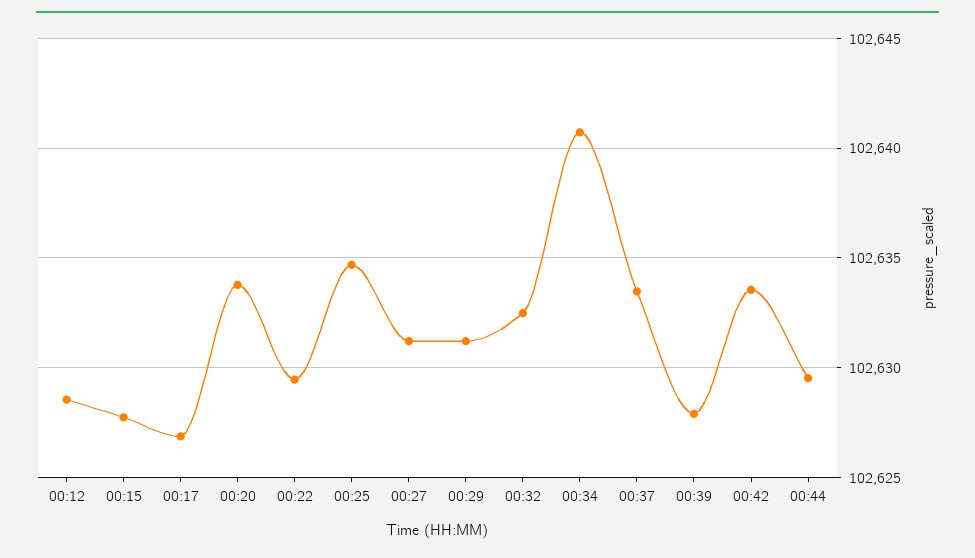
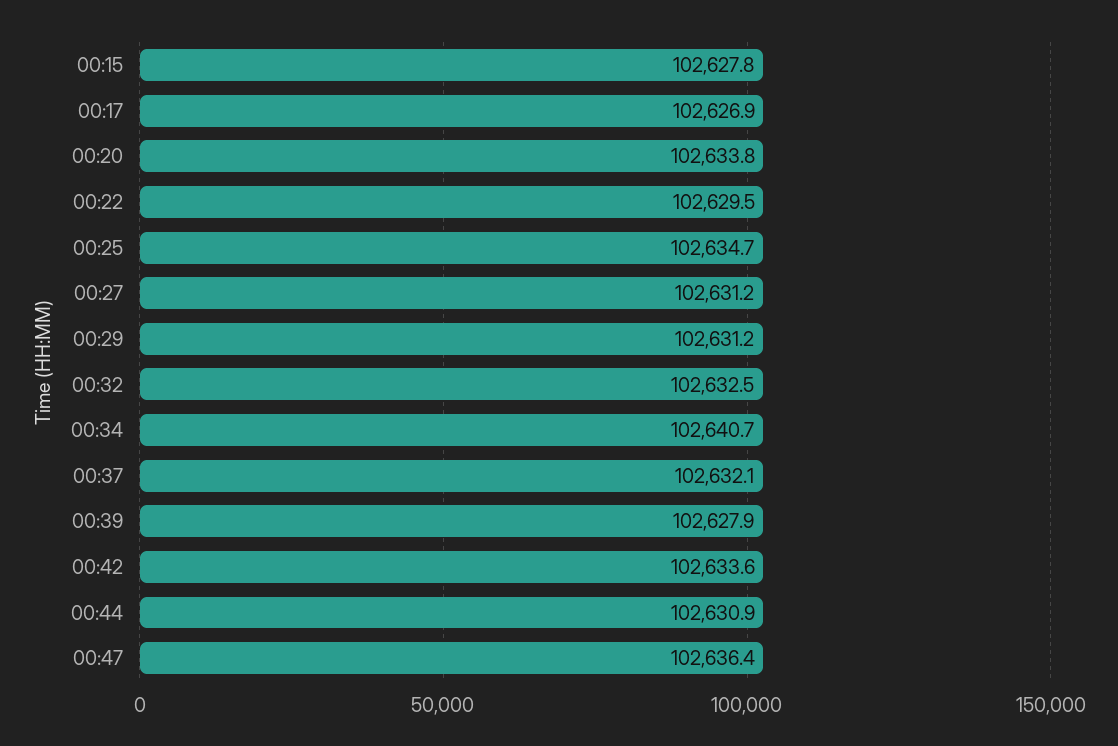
00:12: 102628.5 -> none
00:37: 102633.5 -> 102632.1
00:44: 102629.5 -> 102630.9
00:47: none -> 102636.4

